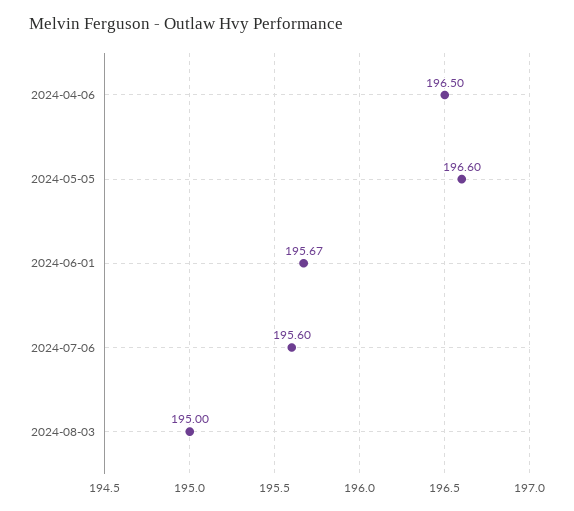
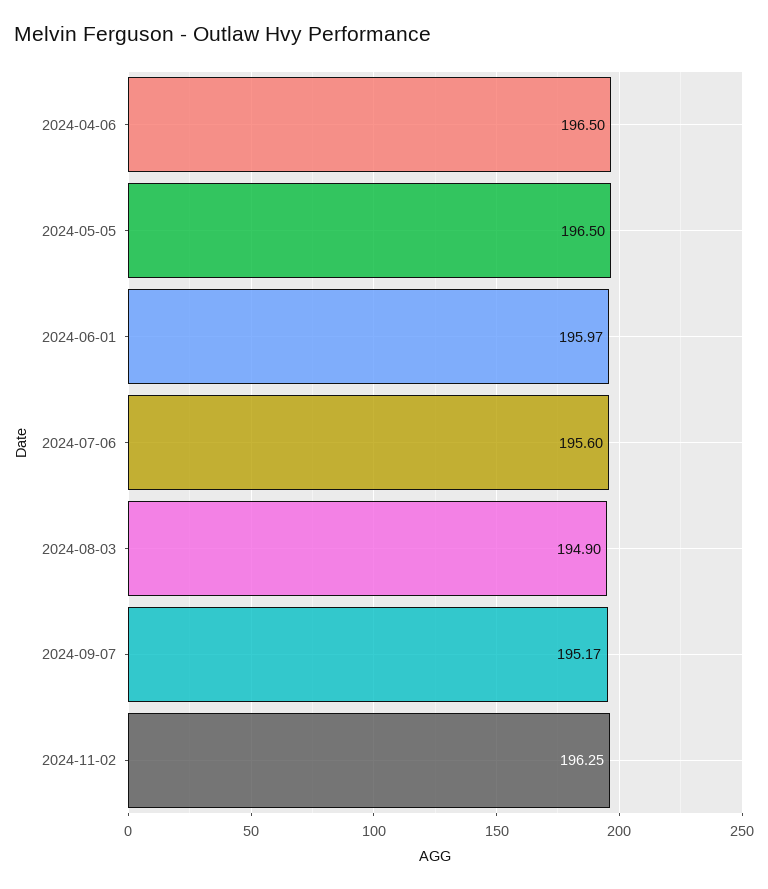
2024-05-05: 196.6 -> 196.5
2024-06-01: 195.67 -> 195.97
2024-08-03: 195 -> 194.9
2024-09-07: none -> 195.17
2024-11-02: none -> 196.25

